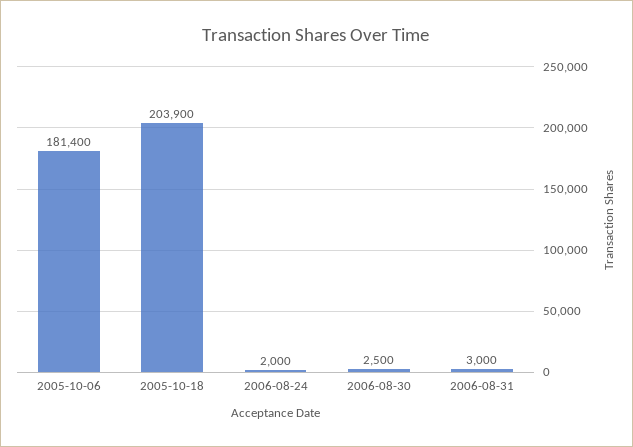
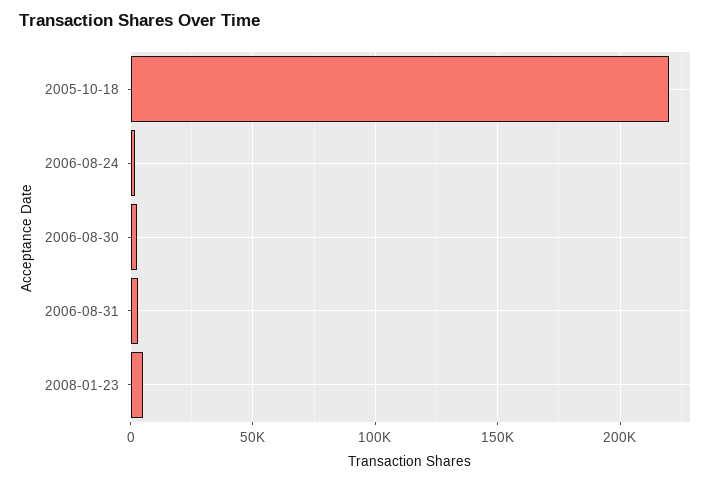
2005-10-06: 181400 -> none
2005-10-18: 203900 -> 220000
2008-01-23: none -> 5000

